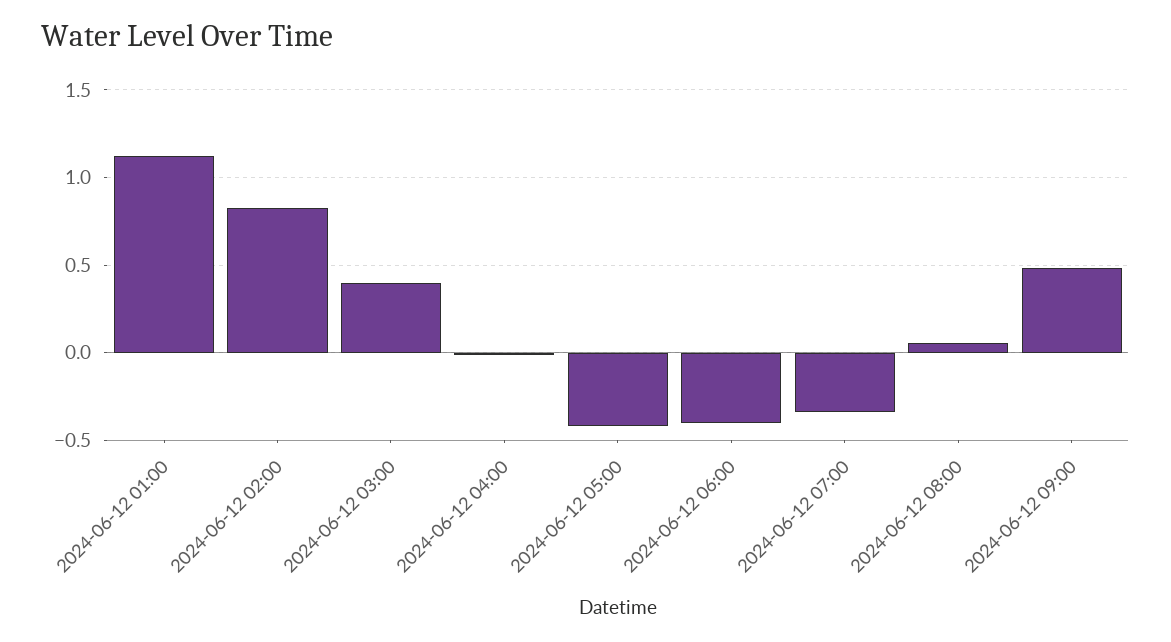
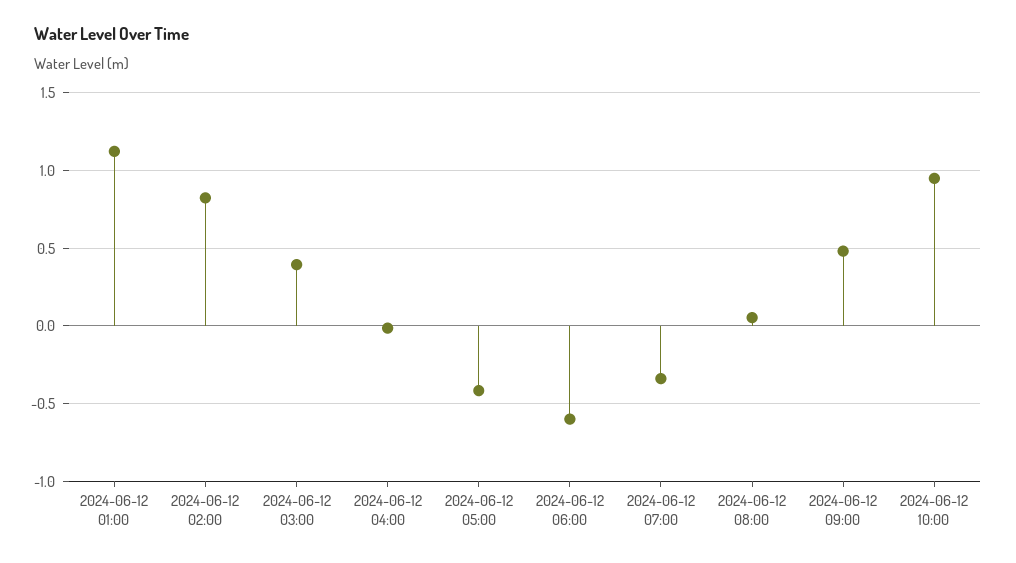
2024-06-12 06:00: -0.4 -> -0.6
2024-06-12 10:00: none -> 0.95

